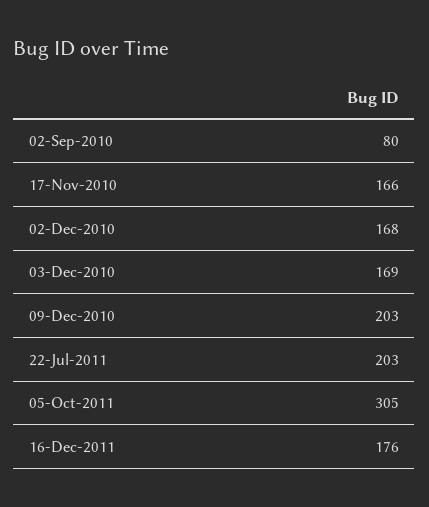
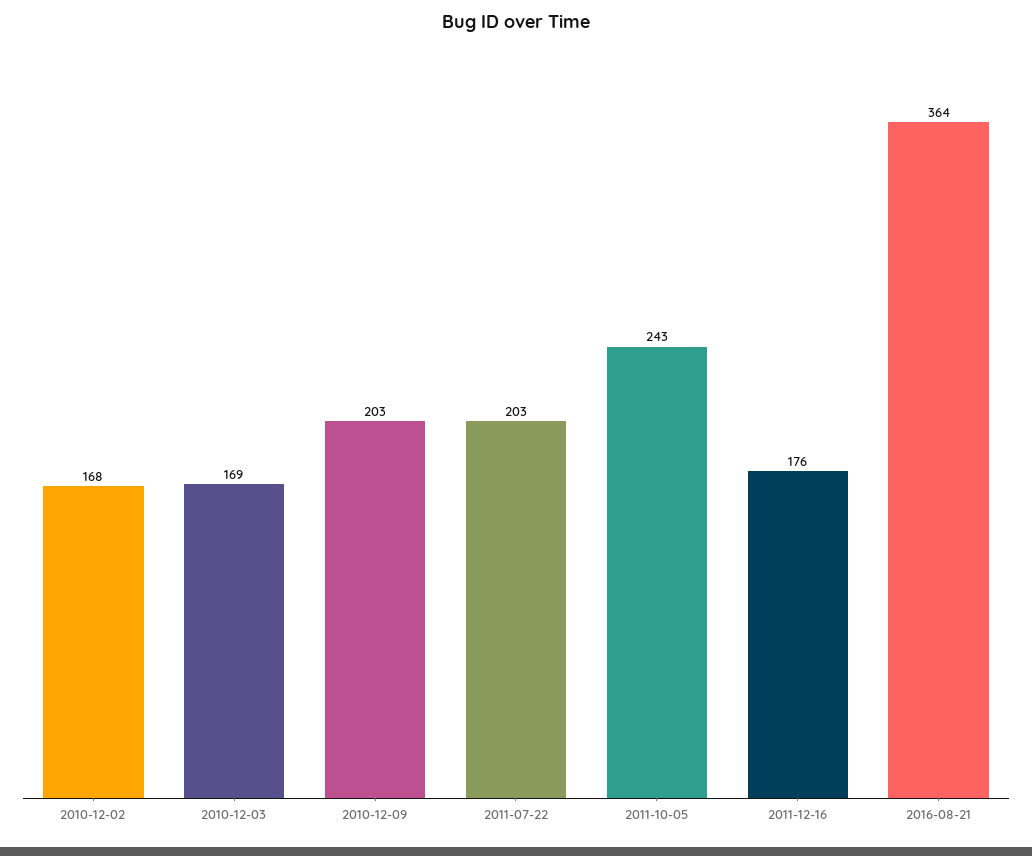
02-Sep-2010: 80 -> none
17-Nov-2010: 166 -> none
05-Oct-2011: 305 -> 243
2016-08-21: none -> 364

